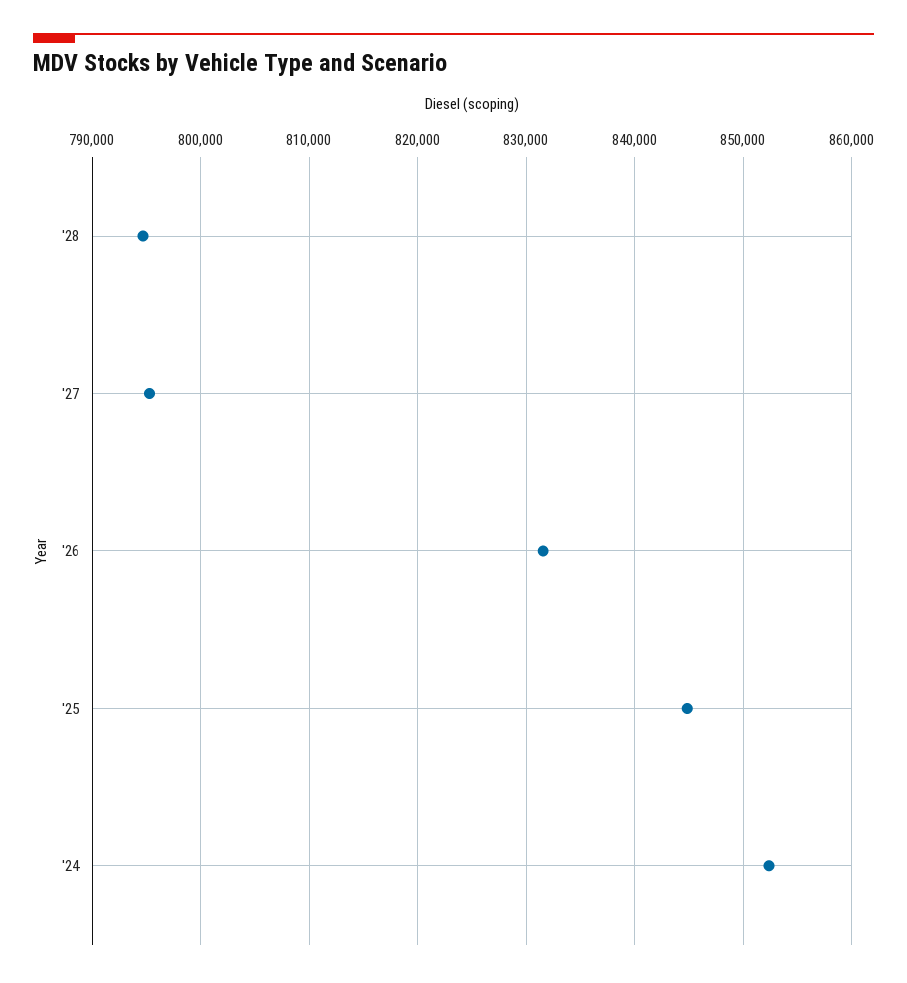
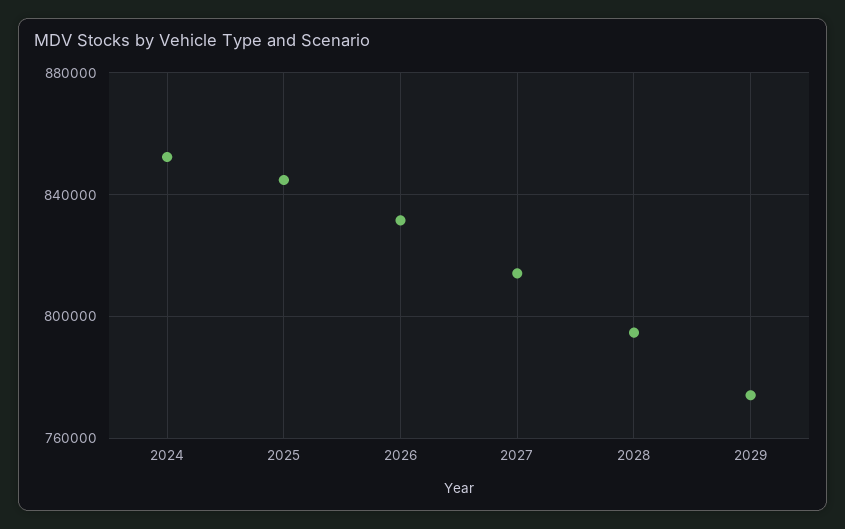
'27: 795000 -> 815000
2029: none -> 775000

